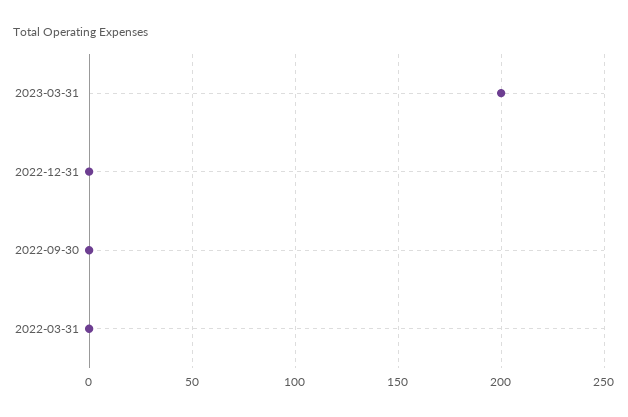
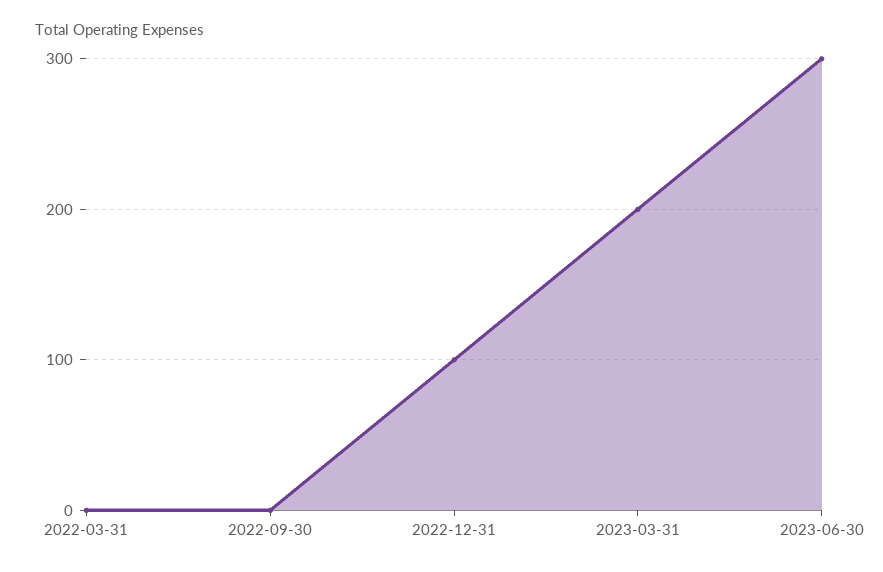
2022-12-31: 0 -> 100
2023-06-30: none -> 300

